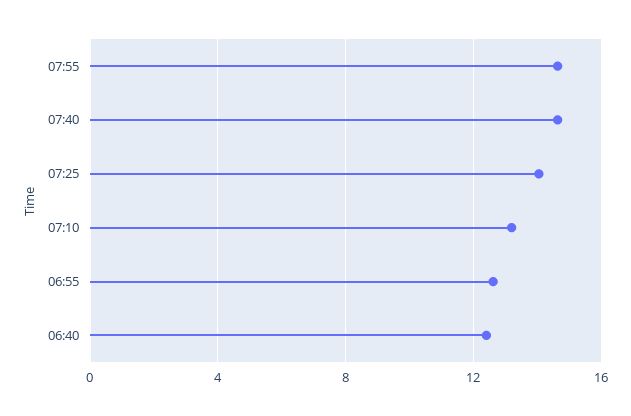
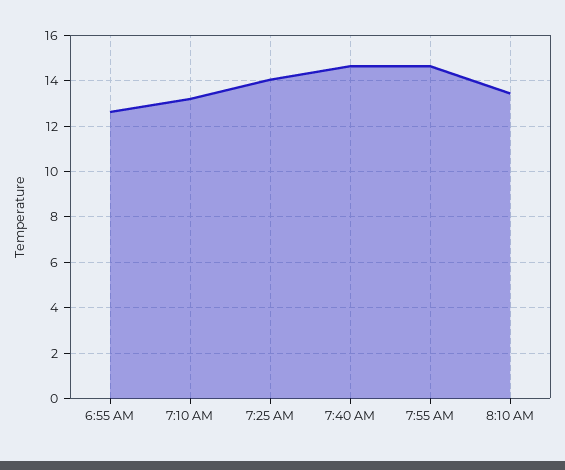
06:40: 12.5 -> none
8:10 AM: none -> 13.5

